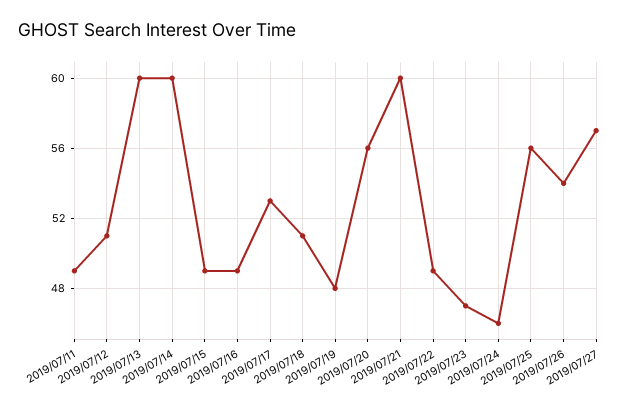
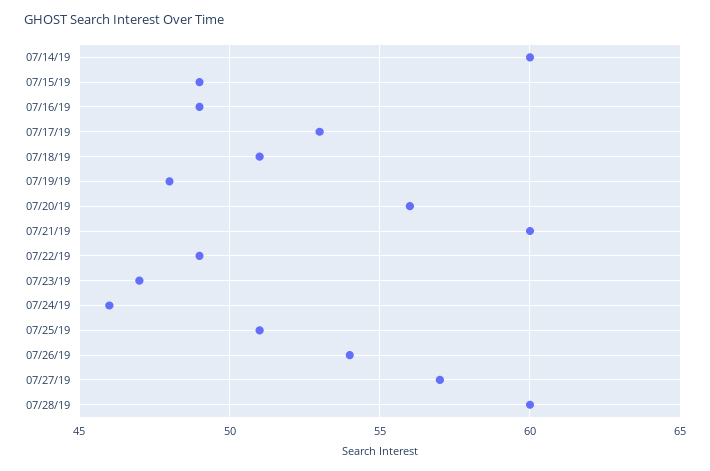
2019/07/11: 49 -> none
2019/07/12: 51 -> none
2019/07/13: 60 -> none
2019/07/25: 56 -> 51
07/28/19: none -> 60

